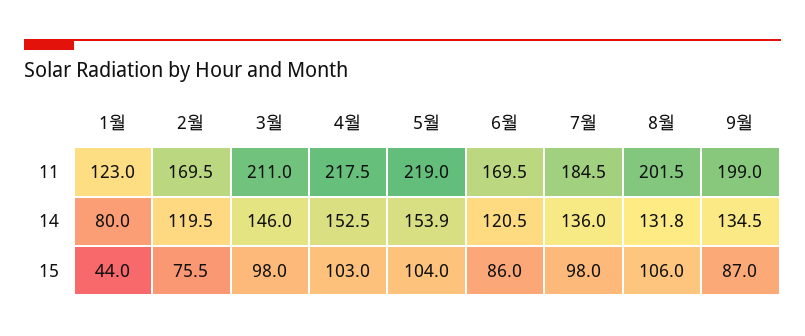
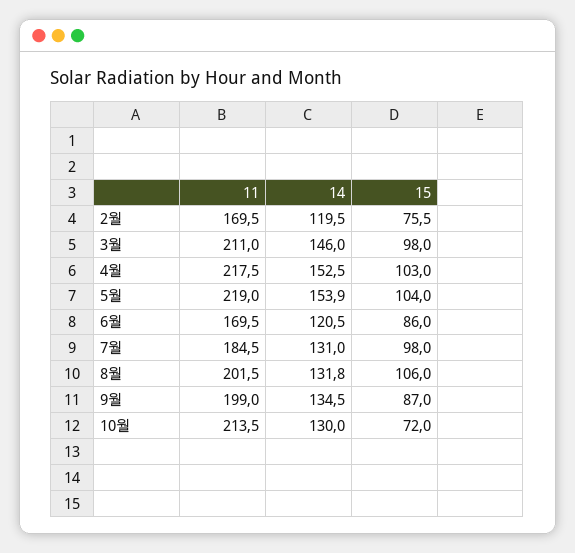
1월, 11: 123 -> none
1월, 14: 80 -> none
7월, 14: 136 -> 131
1월, 15: 44 -> none
10월, 11: none -> 213.5
10월, 14: none -> 130
10월, 15: none -> 72

